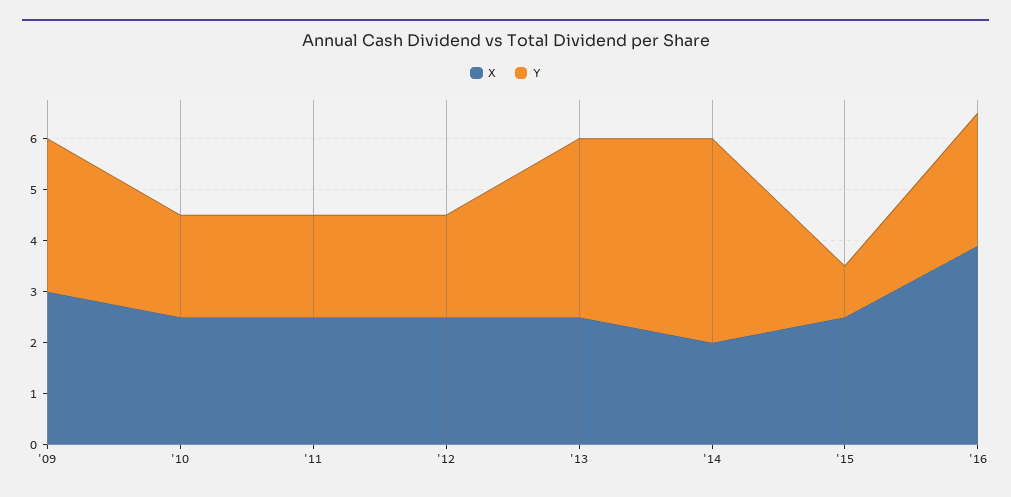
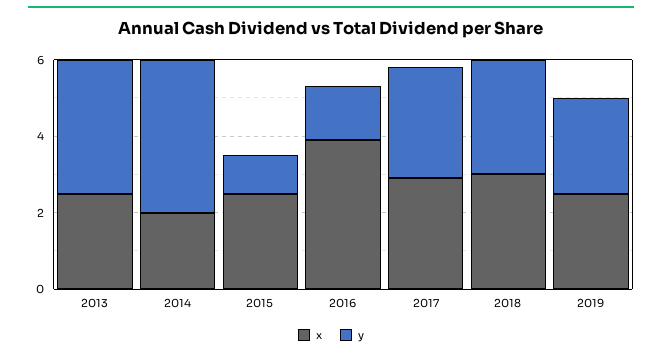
X, '09: 3 -> none
Y, '09: 3 -> none
X, '10: 2.5 -> none
Y, '10: 2 -> none
X, '11: 2.5 -> none
Y, '11: 2 -> none
X, '12: 2.5 -> none
Y, '12: 2 -> none
Y, '16: 2.5 -> 1.5
X, 2017: none -> 3
Y, 2017: none -> 3
X, 2018: none -> 3
Y, 2018: none -> 3
X, 2019: none -> 2.5
Y, 2019: none -> 2.5

